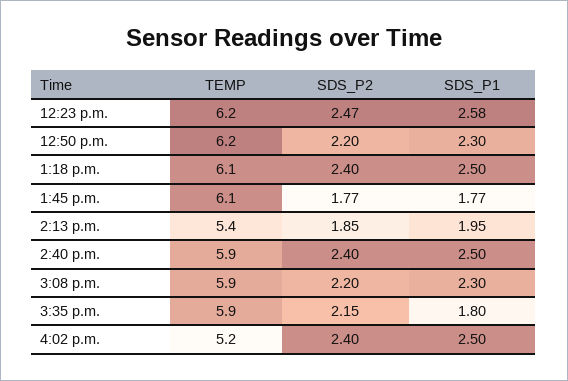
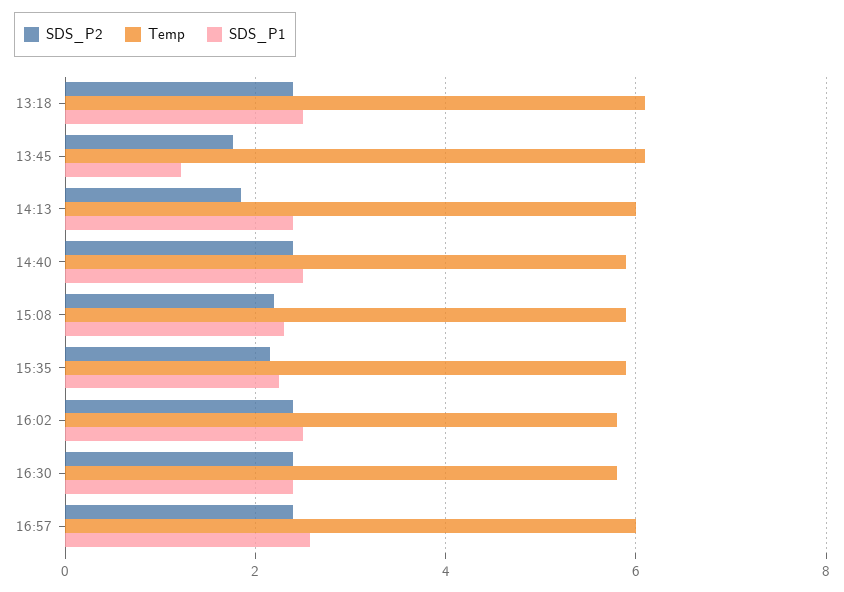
TEMP, 12:23 p.m.: 6.2 -> none
SDS_P2, 12:23 p.m.: 2.47 -> none
SDS_P1, 12:23 p.m.: 2.58 -> none
TEMP, 12:50 p.m.: 6.2 -> none
SDS_P2, 12:50 p.m.: 2.2 -> none
SDS_P1, 12:50 p.m.: 2.3 -> none
SDS_P1, 1:45 p.m.: 1.77 -> 1.2
TEMP, 2:13 p.m.: 5.4 -> 6
SDS_P1, 2:13 p.m.: 1.95 -> 2.4
SDS_P1, 3:35 p.m.: 1.8 -> 2.2
TEMP, 4:02 p.m.: 5.2 -> 5.8
SDS_P2, 16:30: none -> 2.4
TEMP, 16:30: none -> 5.8
SDS_P1, 16:30: none -> 2.4
SDS_P2, 16:57: none -> 2.4
TEMP, 16:57: none -> 6
SDS_P1, 16:57: none -> 2.6

